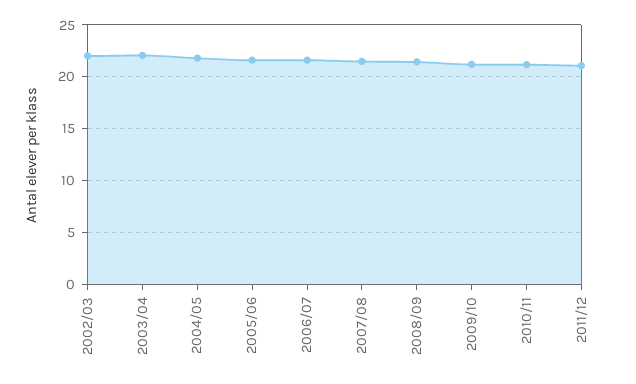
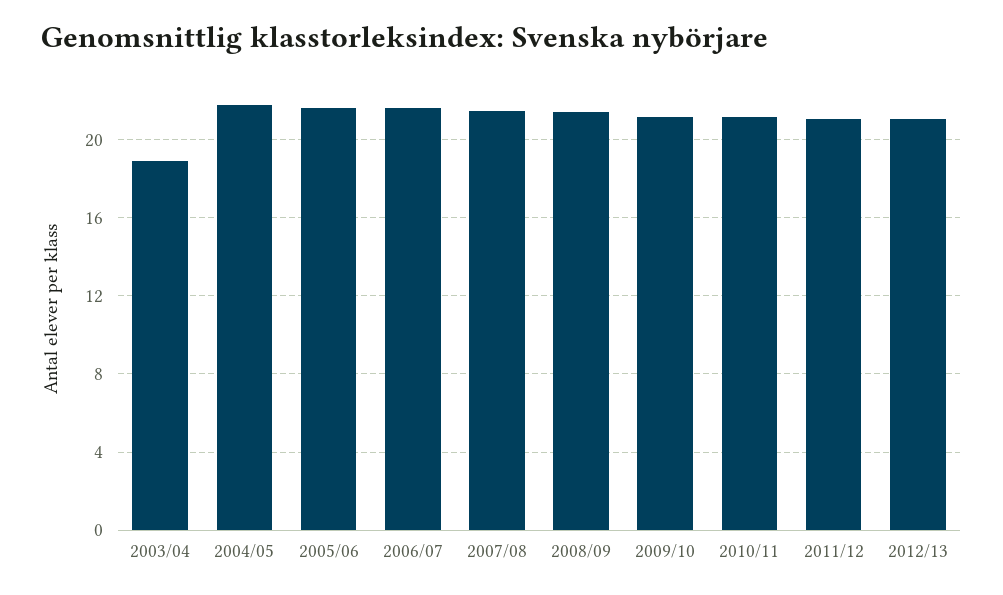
2002/03: 22 -> none
2003/04: 22 -> 19
2012/13: none -> 21

